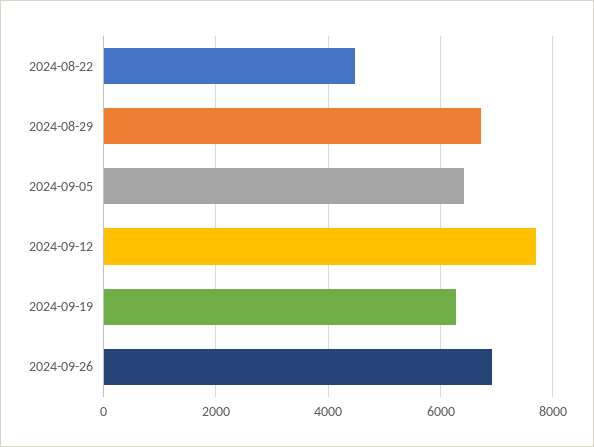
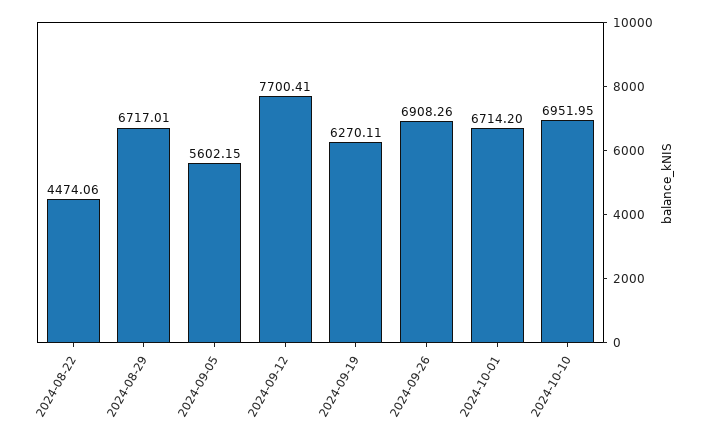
2024-09-05: 6400 -> 5602.15
2024-10-01: none -> 6714.2
2024-10-10: none -> 6951.95

